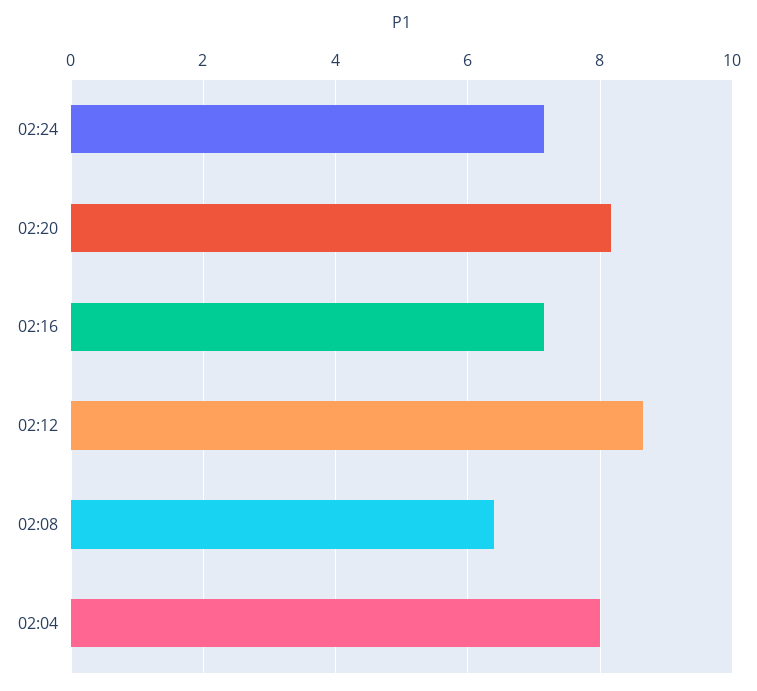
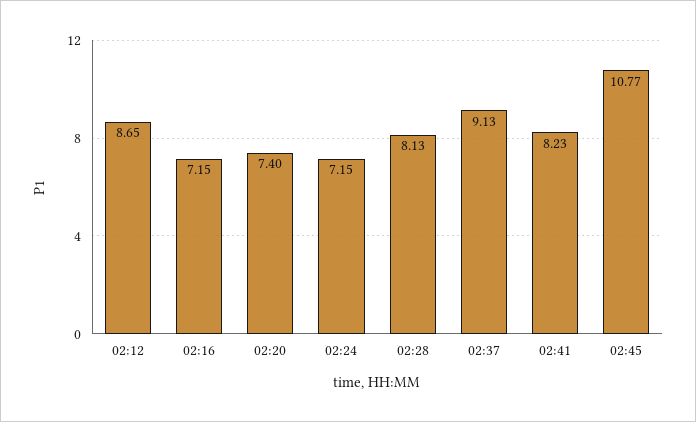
02:20: 8.2 -> 7.4
02:08: 6.4 -> none
02:04: 8 -> none
02:28: none -> 8.13
02:37: none -> 9.13
02:41: none -> 8.23
02:45: none -> 10.77

